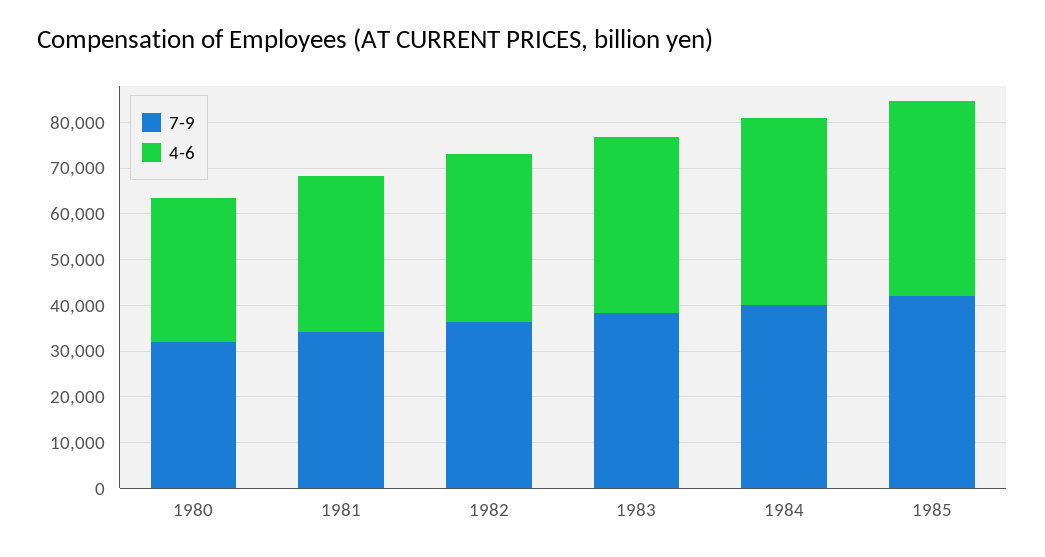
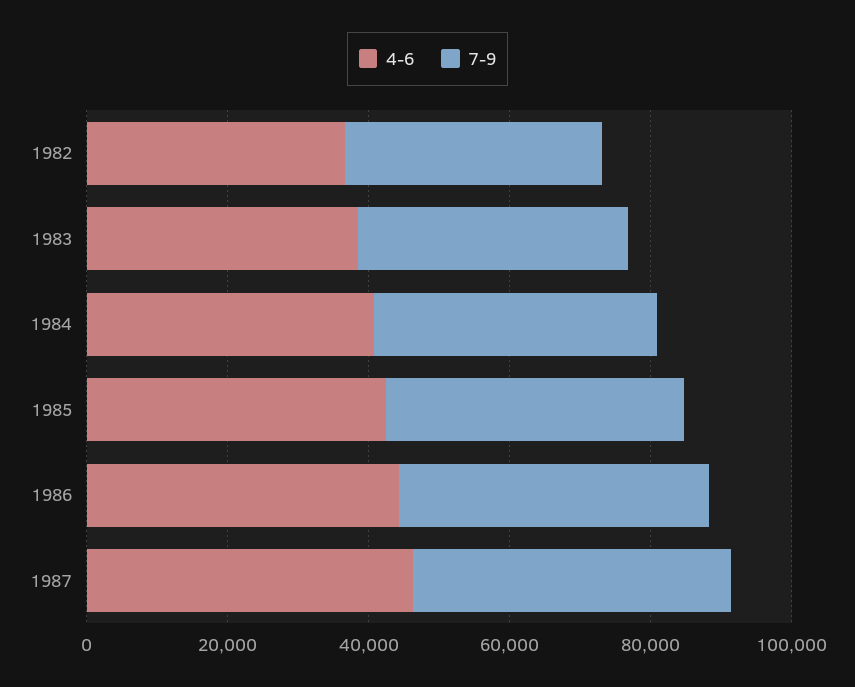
7-9, 1980: 32000 -> none
4-6, 1980: 32000 -> none
7-9, 1981: 34000 -> none
4-6, 1981: 34000 -> none
4-6, 1986: none -> 45000
7-9, 1986: none -> 45000
4-6, 1987: none -> 45000
7-9, 1987: none -> 45000

